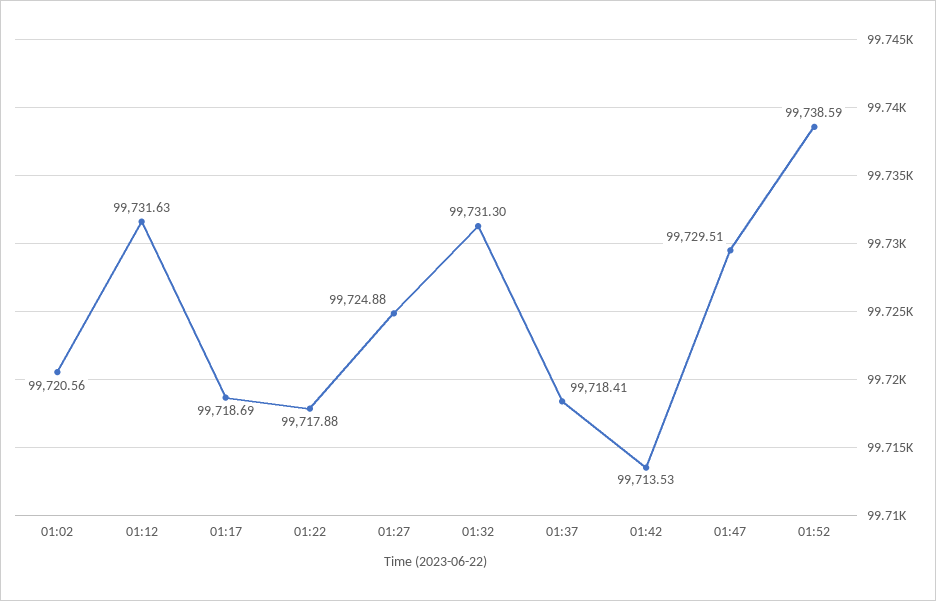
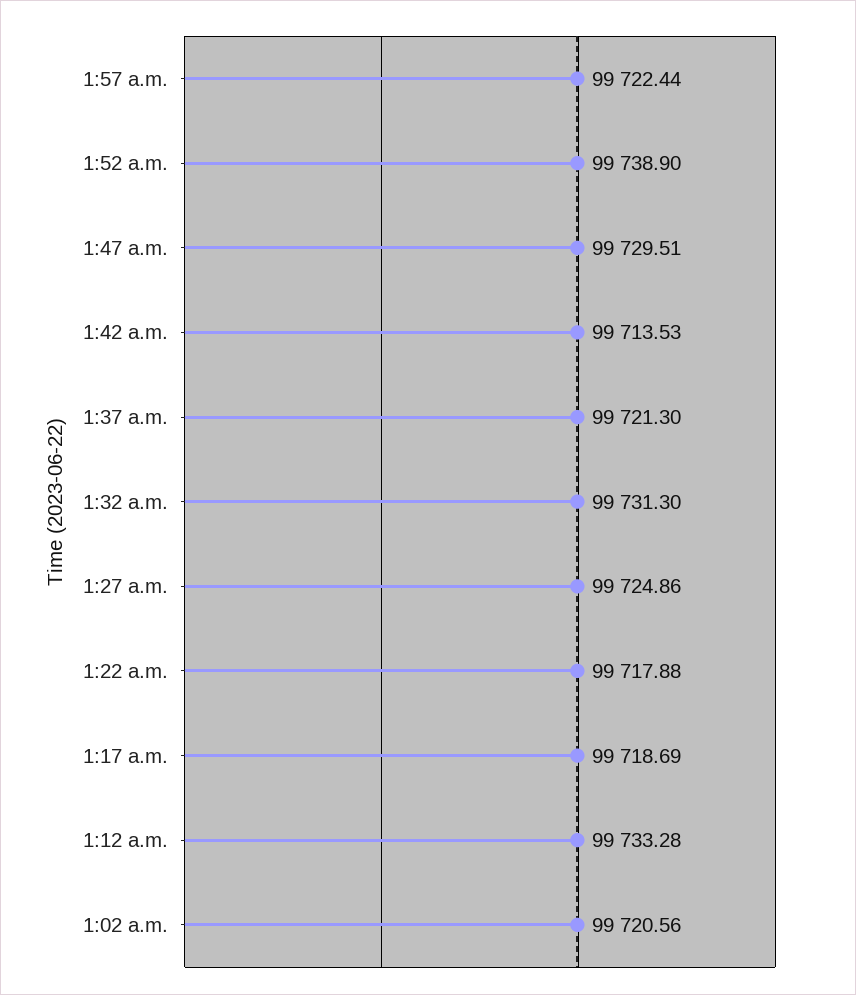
01:12: 99731.63 -> 99733.28
01:27: 99724.88 -> 99724.86
01:37: 99718.41 -> 99721.3
01:52: 99738.59 -> 99738.9
1:57 a.m.: none -> 99722.44

